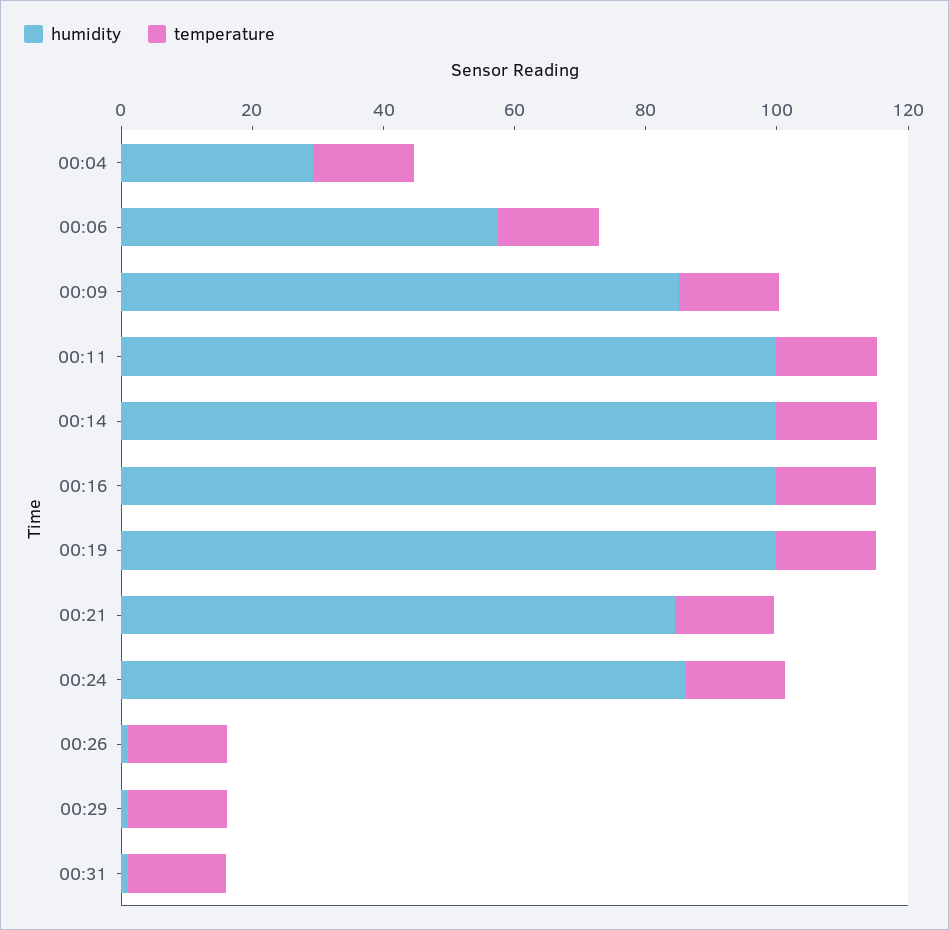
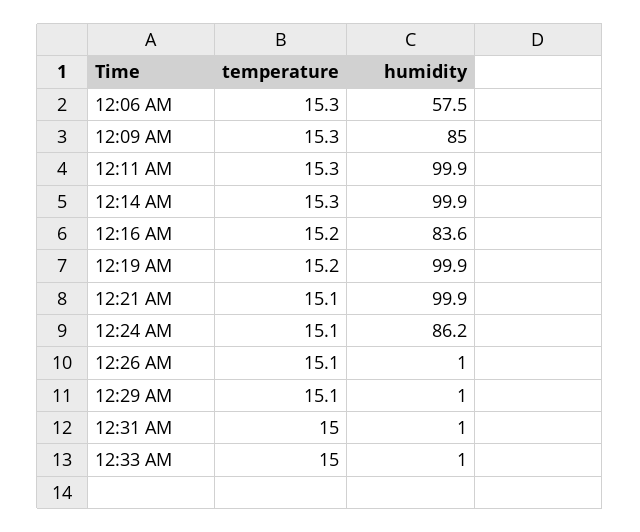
humidity, 00:04: 30 -> none
temperature, 00:04: 15 -> none
humidity, 00:16: 100 -> 83.6
humidity, 00:21: 85 -> 99.9
temperature, 12:33 AM: none -> 15
humidity, 12:33 AM: none -> 1

